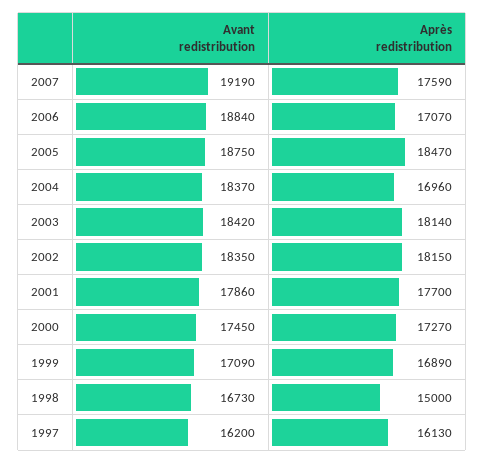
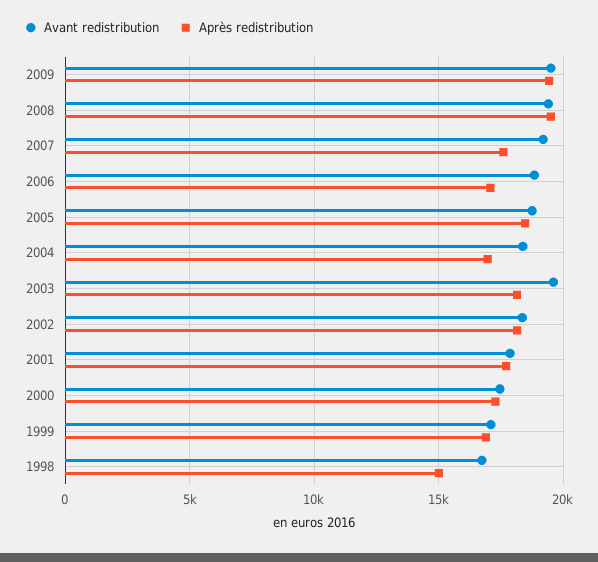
Avant redistribution, 2003: 18420 -> 19500
Avant redistribution, 1997: 16200 -> none
Après redistribution, 1997: 16130 -> none
Avant redistribution, 2009: none -> 19500
Après redistribution, 2009: none -> 19500
Avant redistribution, 2008: none -> 19500
Après redistribution, 2008: none -> 19500

